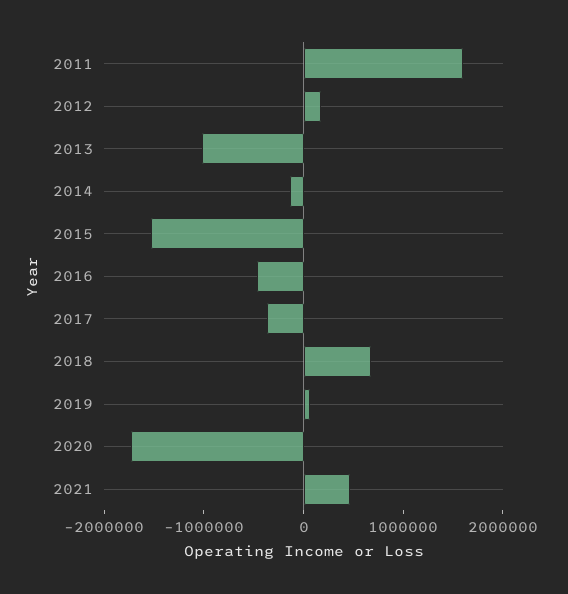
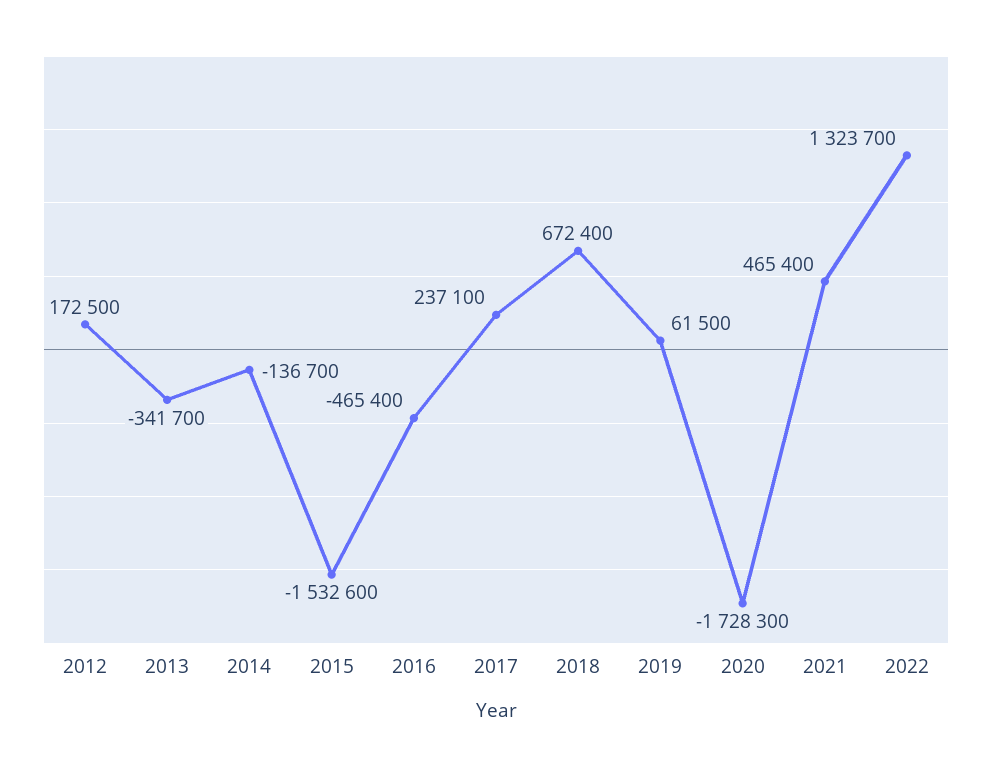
2011: 1600000 -> none
2013: -1000000 -> -341700
2017: -400000 -> 237100
2022: none -> 1323700

